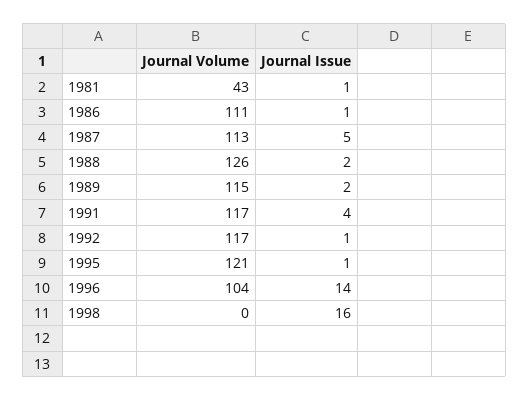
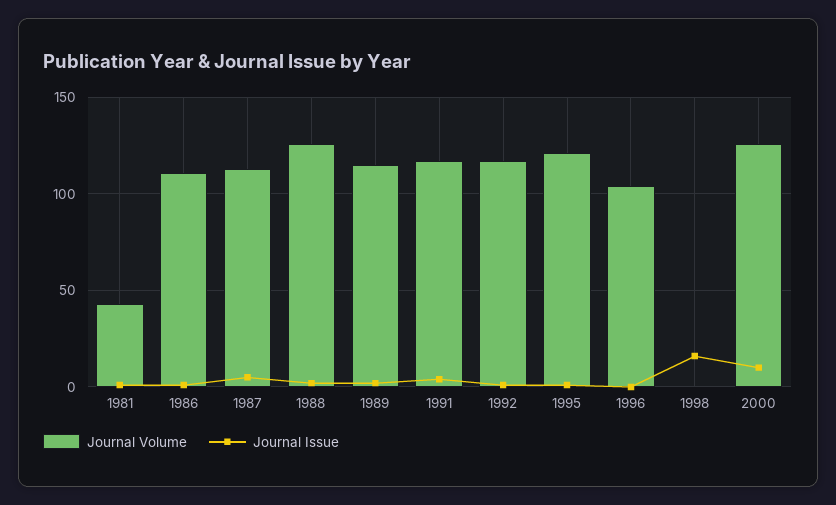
Journal Issue, 1996: 14 -> 0
Journal Volume, 2000: none -> 125
Journal Issue, 2000: none -> 10

